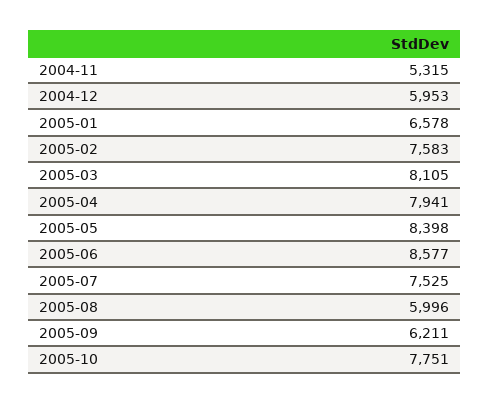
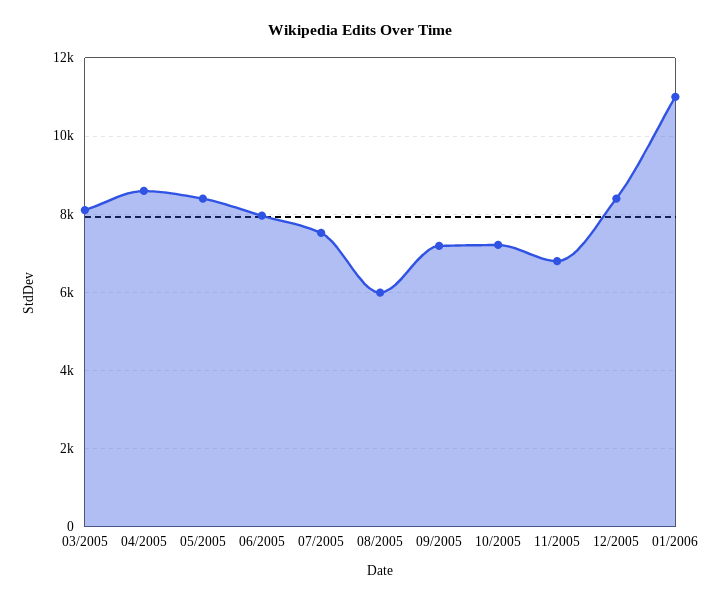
2004-11: 5315 -> none
2004-12: 5953 -> none
2005-01: 6578 -> none
2005-02: 7583 -> none
2005-04: 7941 -> 8600
2005-06: 8577 -> 8000
2005-09: 6211 -> 7200
2005-10: 7751 -> 7200
11/2005: none -> 6800
12/2005: none -> 8400
01/2006: none -> 11000

